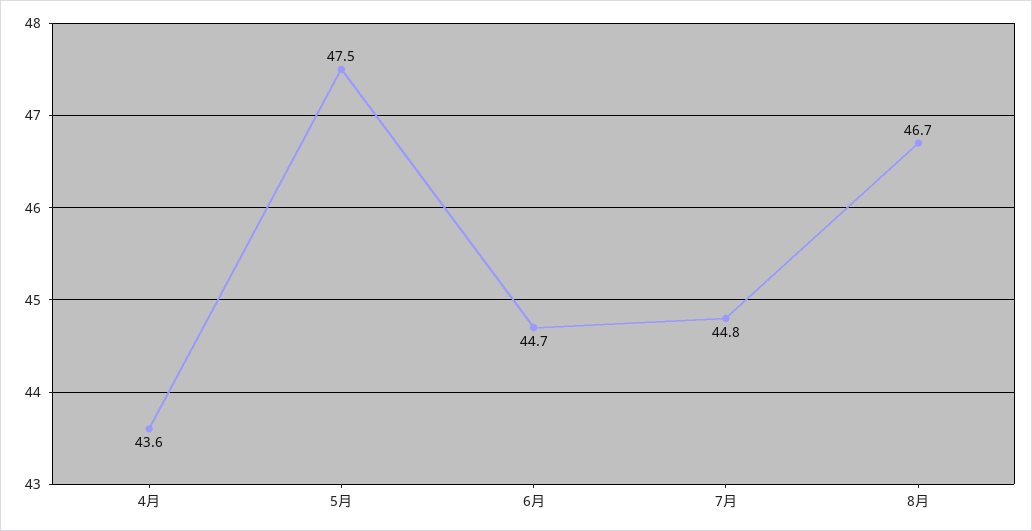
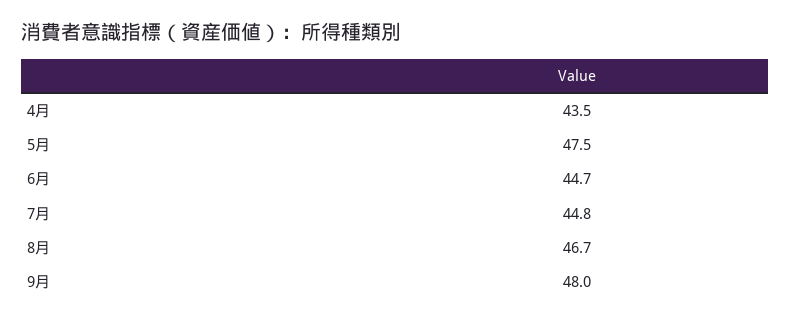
4月: 43.6 -> 43.5
9月: none -> 48

